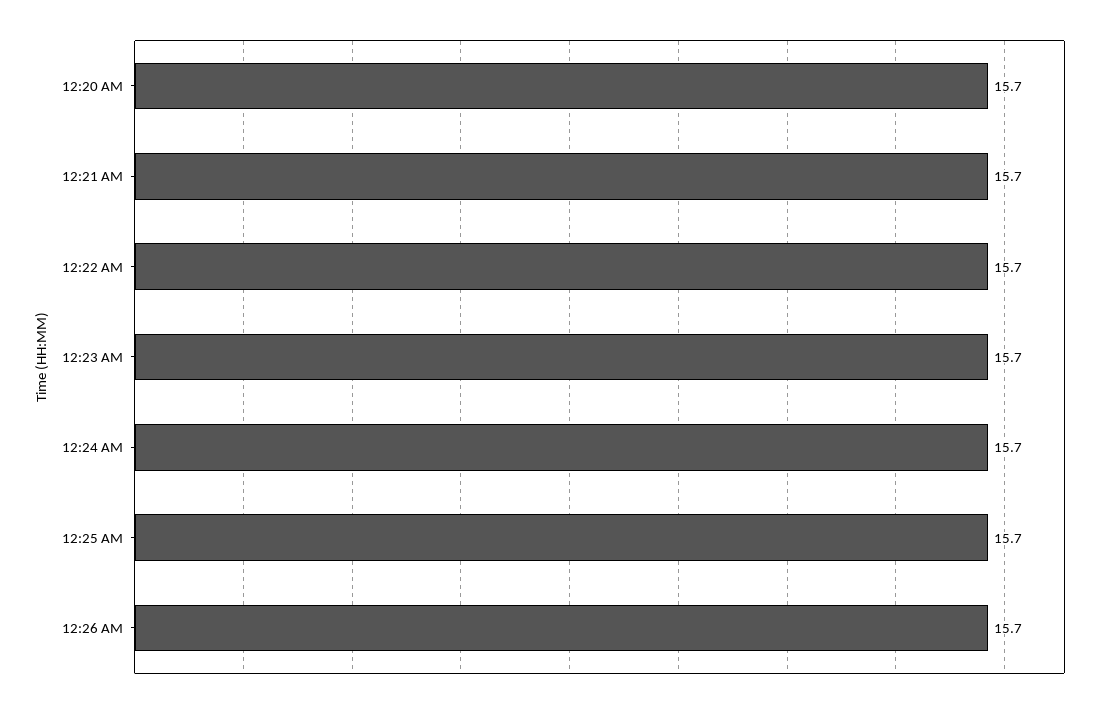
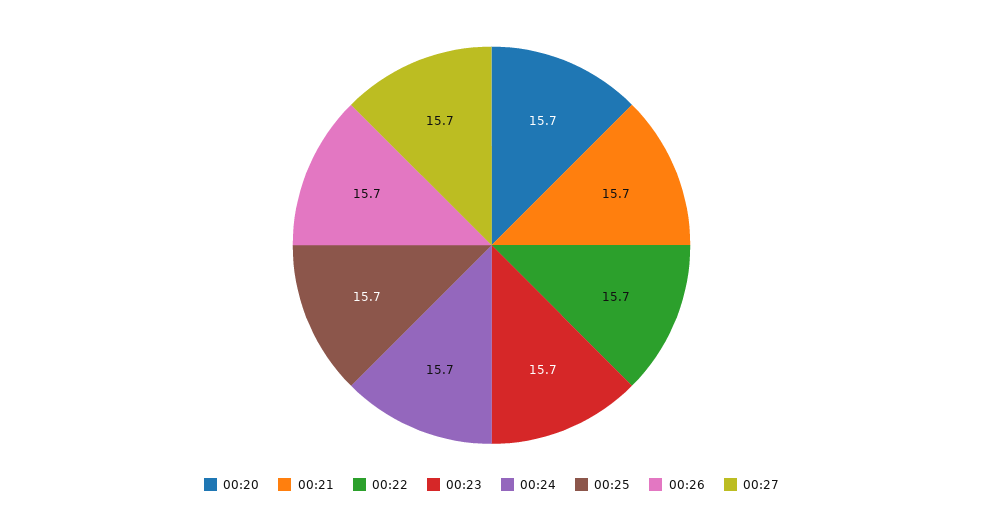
00:27: none -> 15.7

